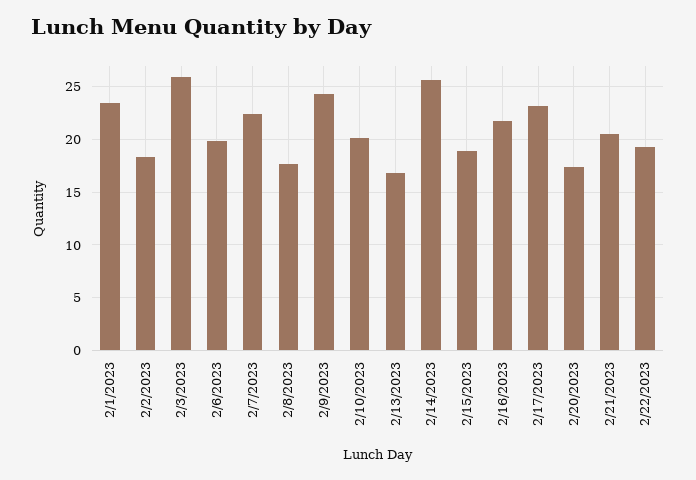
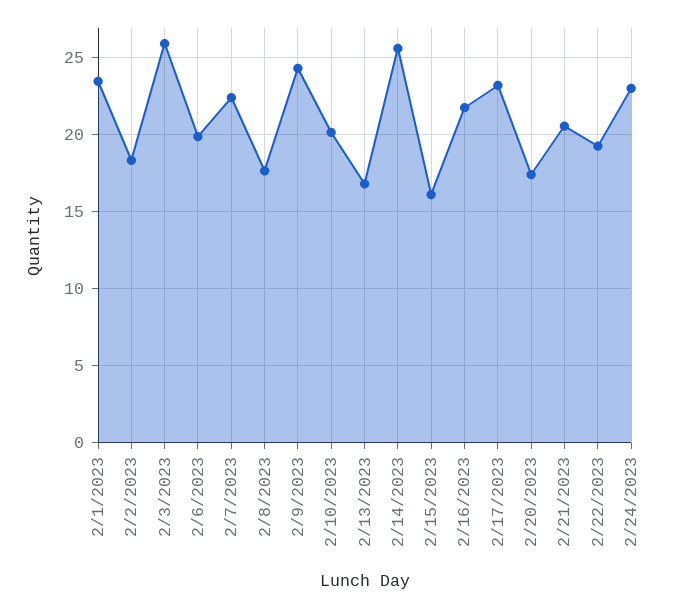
2/15/2023: 19 -> 16
2/24/2023: none -> 23

